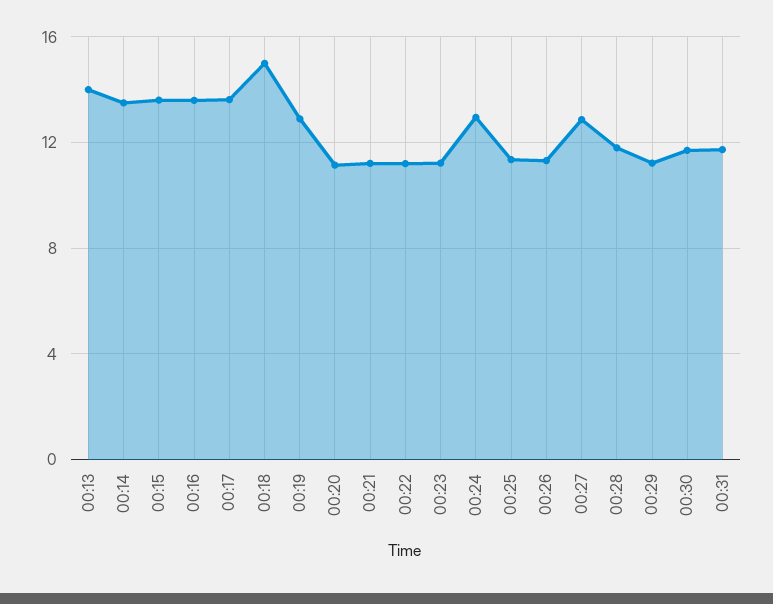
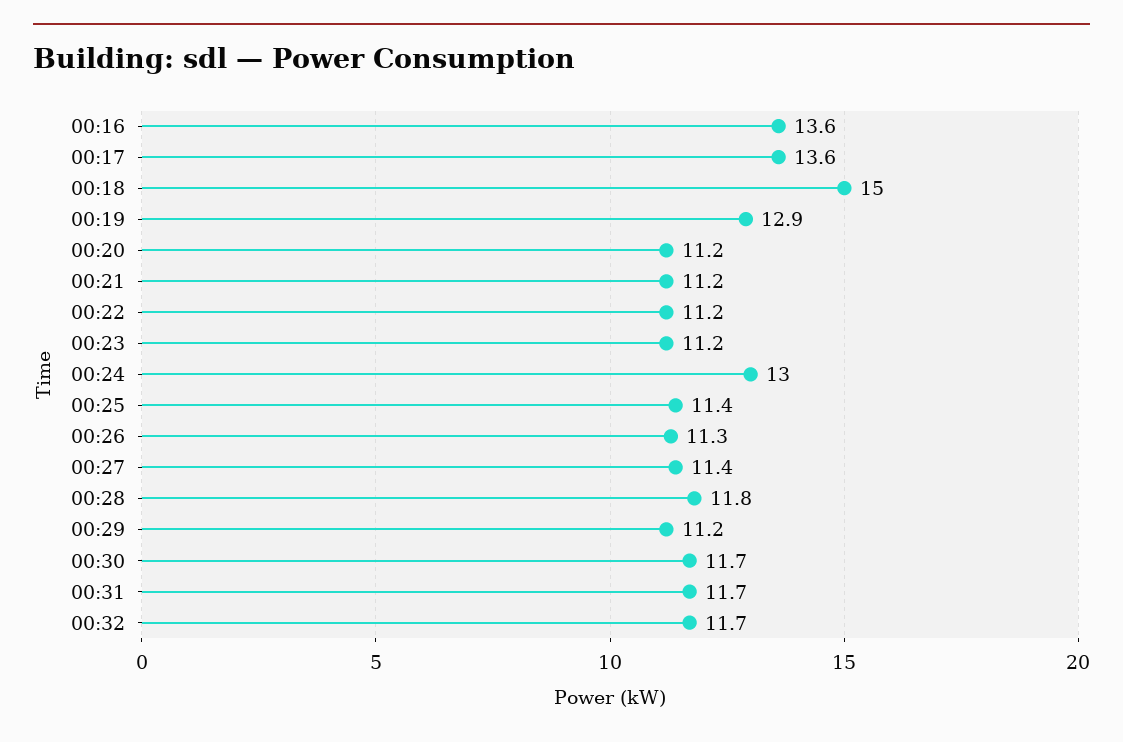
00:13: 14 -> none
00:14: 13.5 -> none
00:15: 13.5 -> none
00:27: 13 -> 11.4
00:32: none -> 11.7

